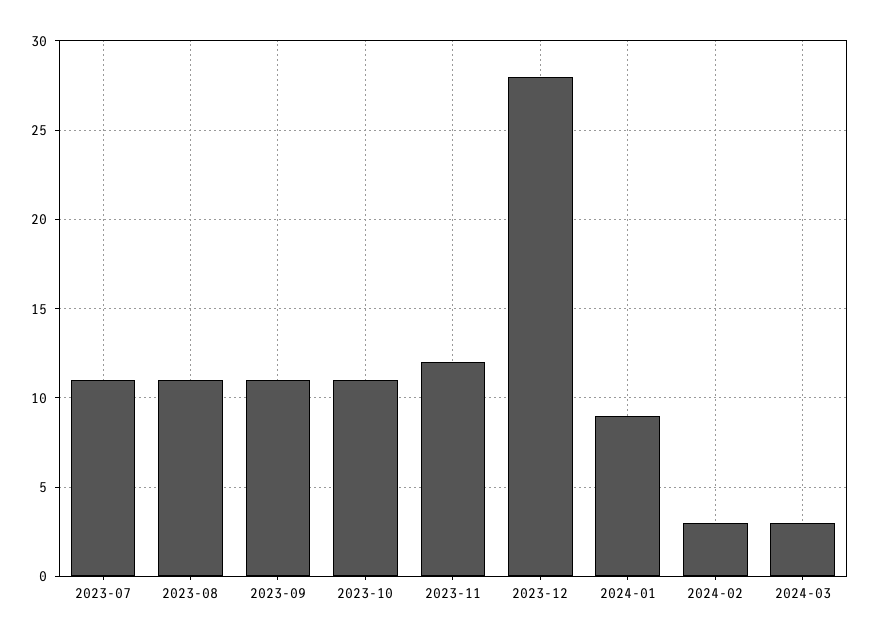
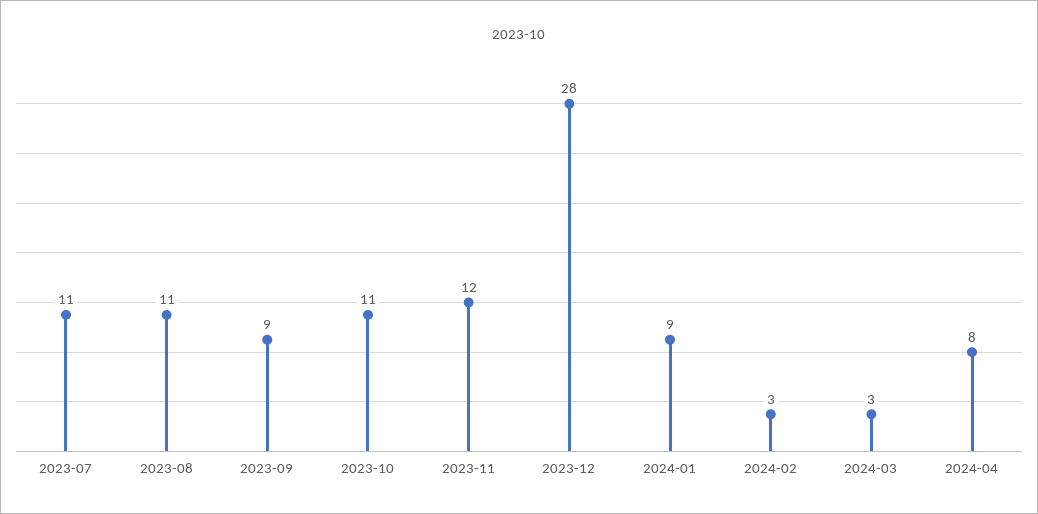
2023-09: 11 -> 9
2024-04: none -> 8

